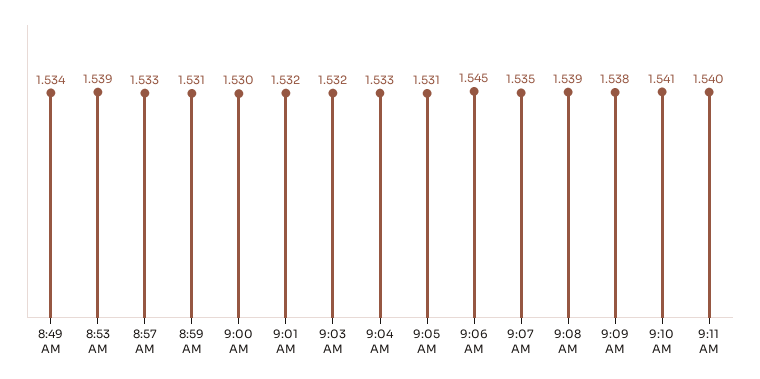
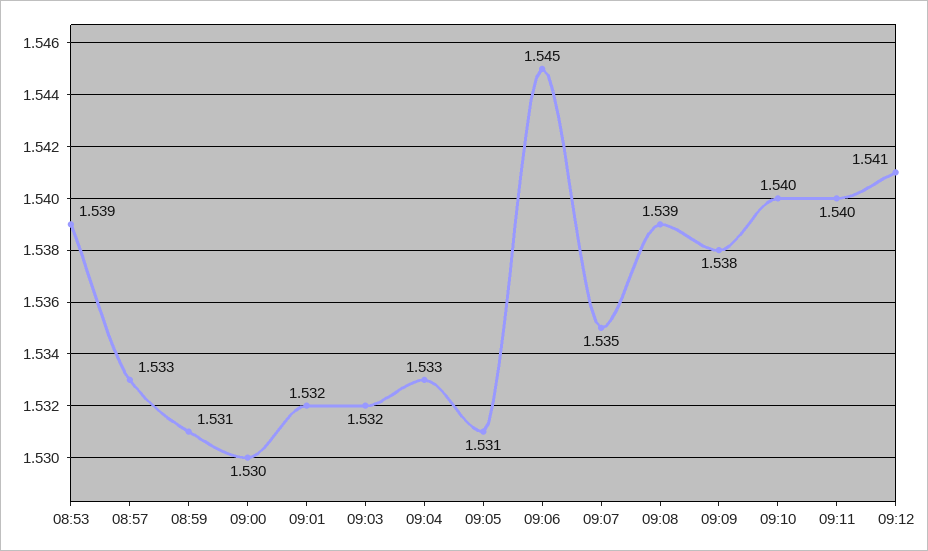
8:49 AM: 1.534 -> none
9:10 AM: 1.541 -> 1.54
09:12: none -> 1.541

